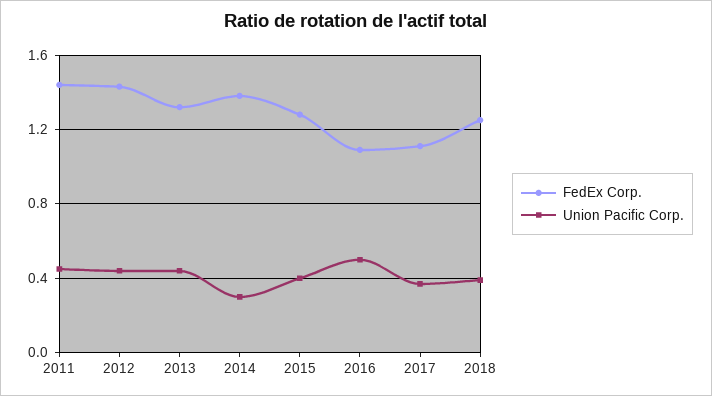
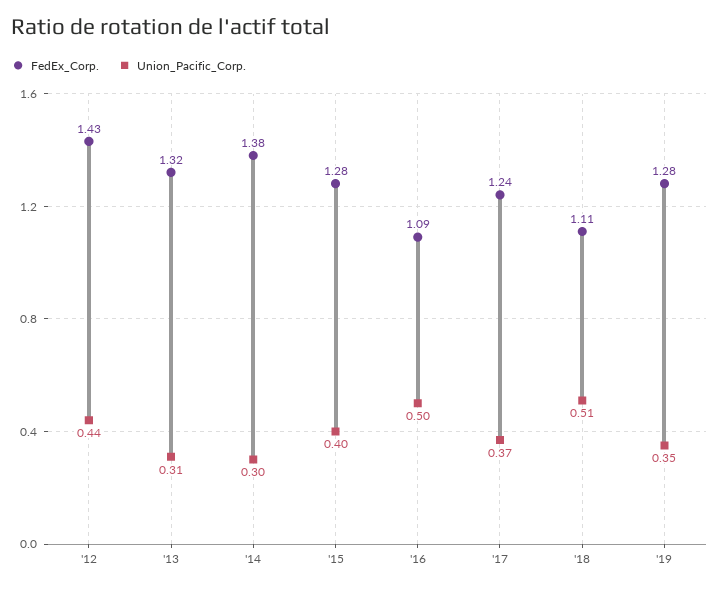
FedEx Corp., 2011: 1.45 -> none
Union Pacific Corp., 2011: 0.45 -> none
Union Pacific Corp., 2013: 0.45 -> 0.31
FedEx Corp., 2017: 1.1 -> 1.24
FedEx Corp., 2018: 1.25 -> 1.11
Union Pacific Corp., 2018: 0.4 -> 0.51
FedEx Corp., '19: none -> 1.28
Union Pacific Corp., '19: none -> 0.35

